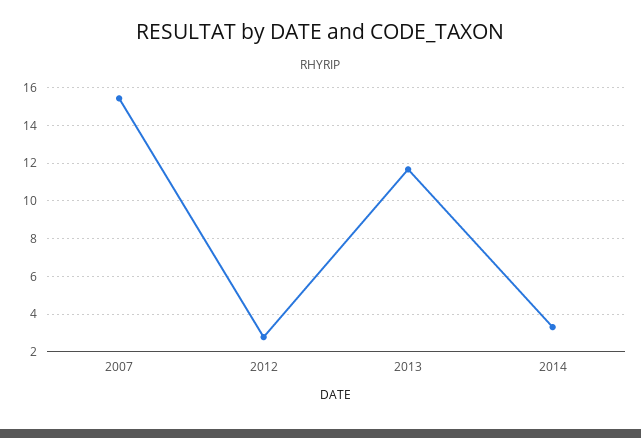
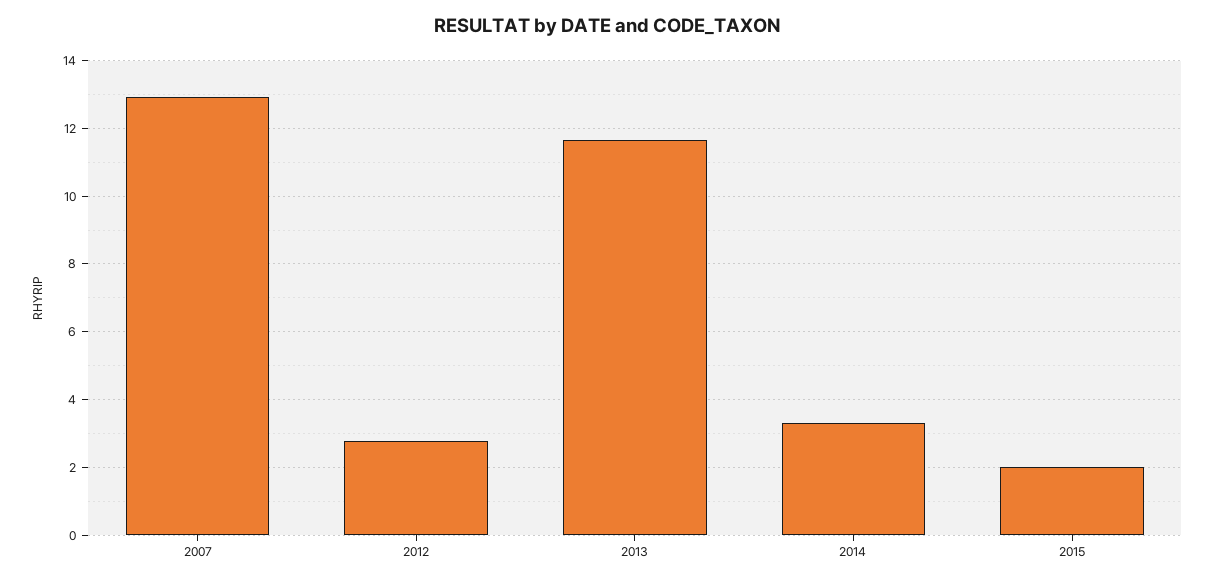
2007: 15.5 -> 13
2015: none -> 2

